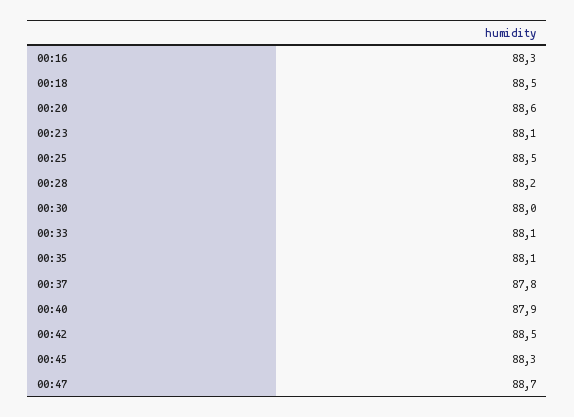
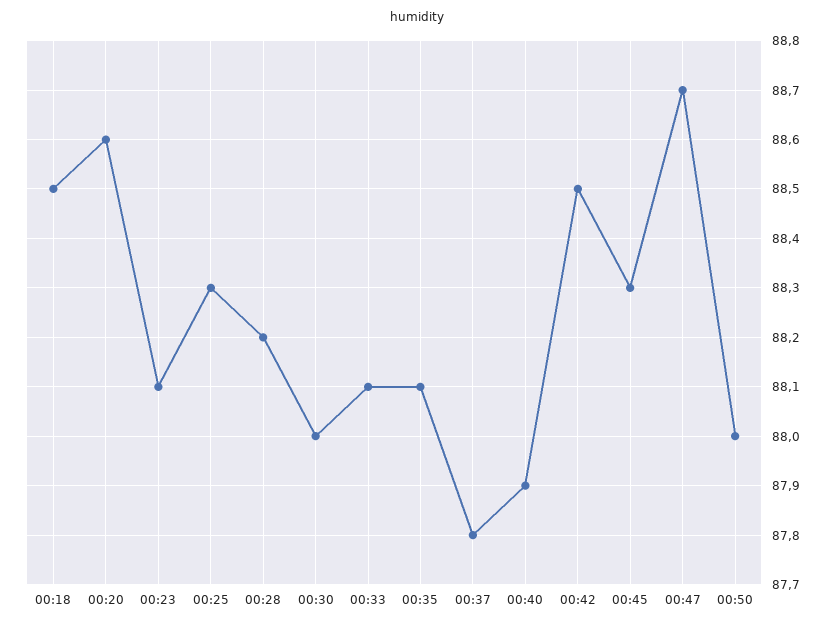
00:16: 88.3 -> none
00:25: 88.5 -> 88.3
00:50: none -> 88

